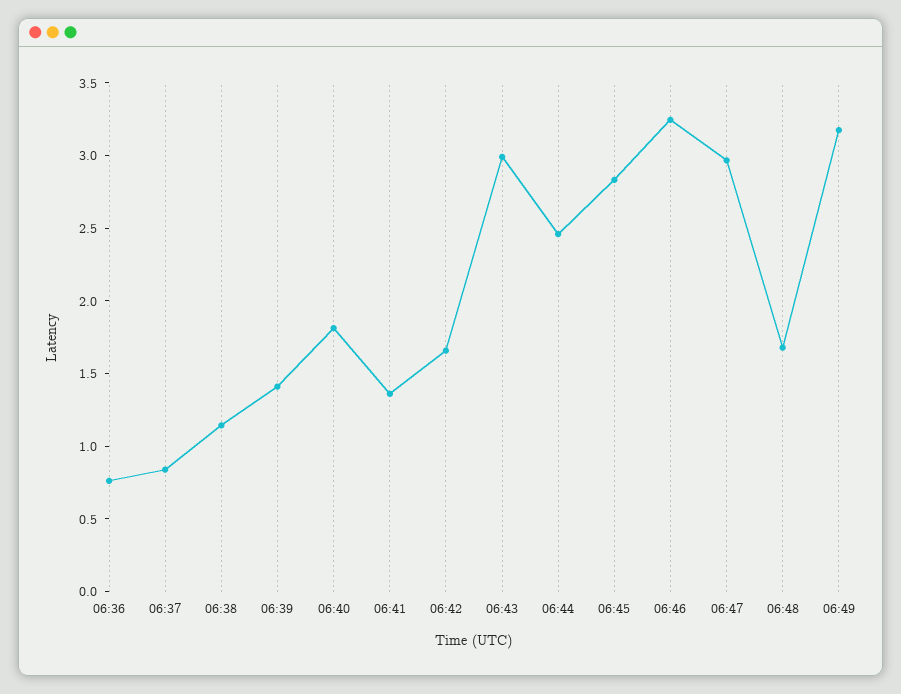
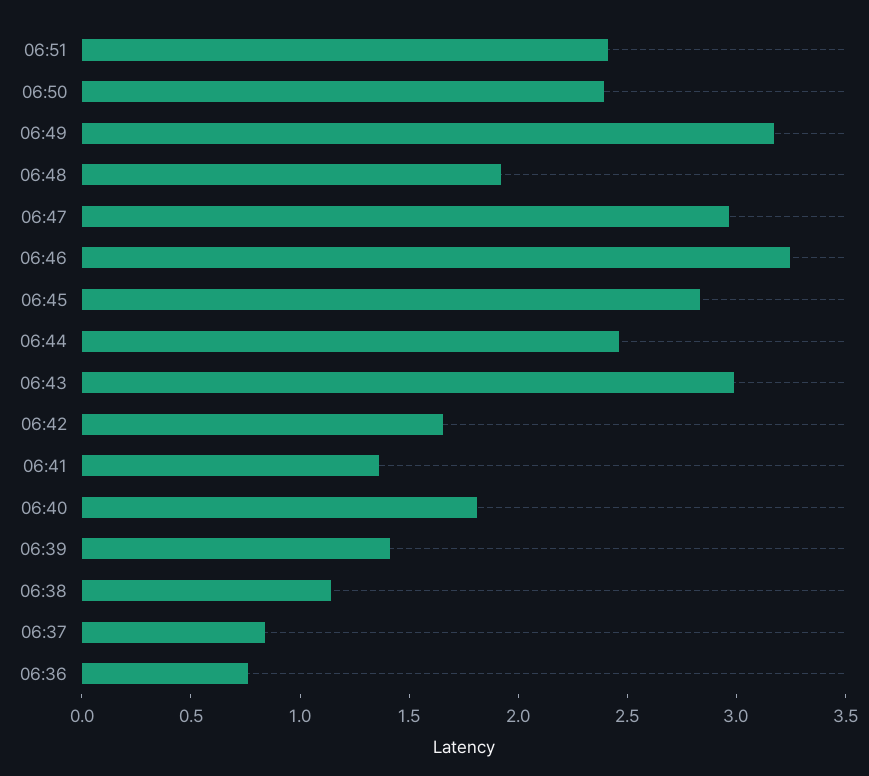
06:48: 1.7 -> 1.9
06:51: none -> 2.4
06:50: none -> 2.4

